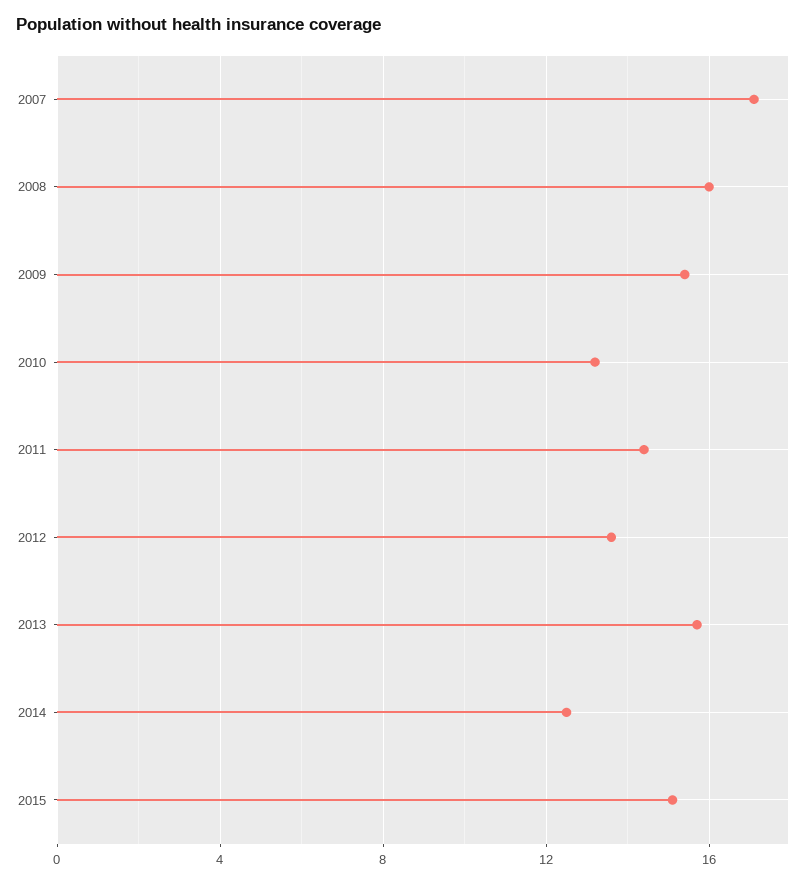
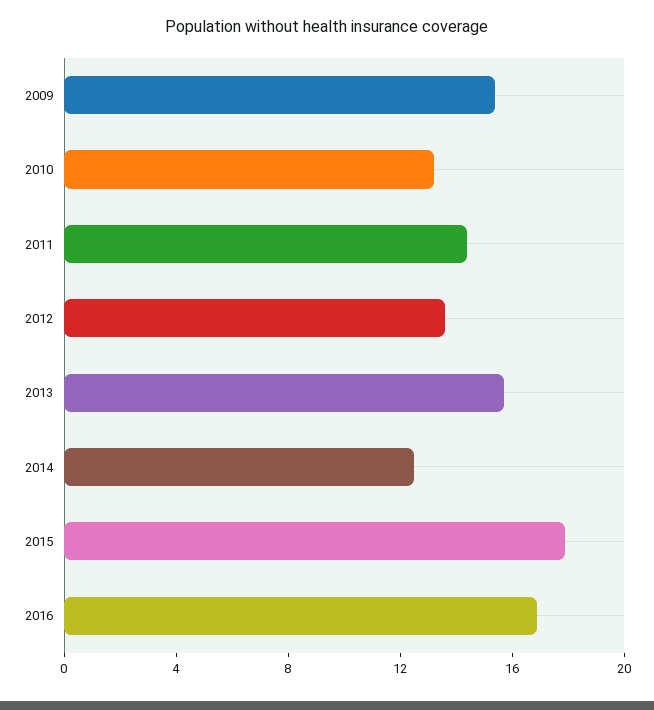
2007: 17 -> none
2008: 16 -> none
2015: 15 -> 18
2016: none -> 17

